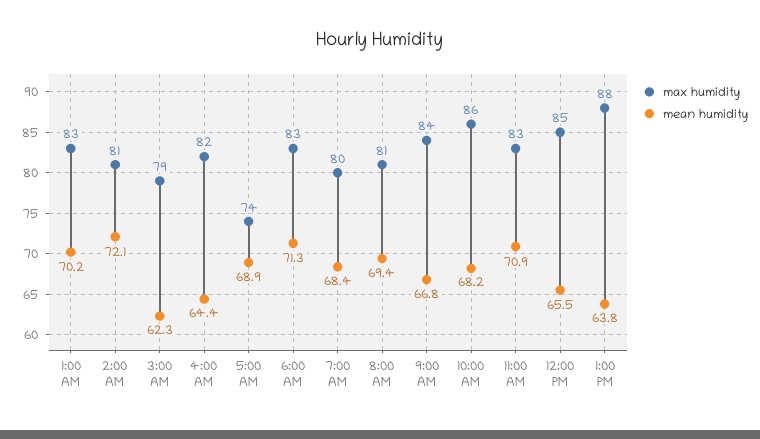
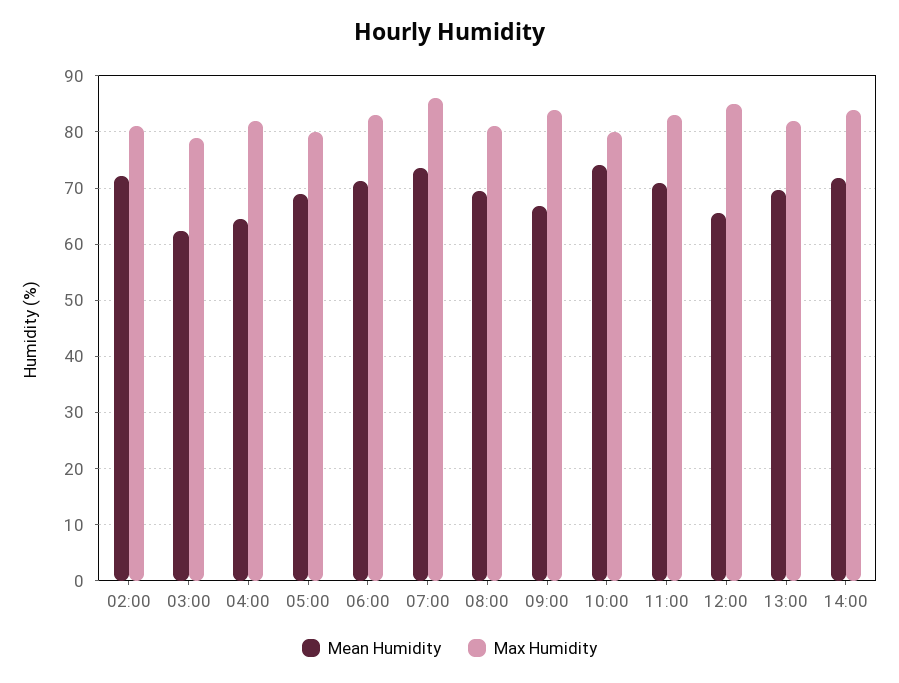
max humidity, 1:00 AM: 83 -> none
mean humidity, 1:00 AM: 70.2 -> none
max humidity, 5:00 AM: 74 -> 80
max humidity, 7:00 AM: 80 -> 86
mean humidity, 7:00 AM: 68.4 -> 74
max humidity, 10:00 AM: 86 -> 80
mean humidity, 10:00 AM: 68.2 -> 74
max humidity, 1:00 PM: 88 -> 82
mean humidity, 1:00 PM: 63.8 -> 70
mean humidity, 14:00: none -> 72
max humidity, 14:00: none -> 84

